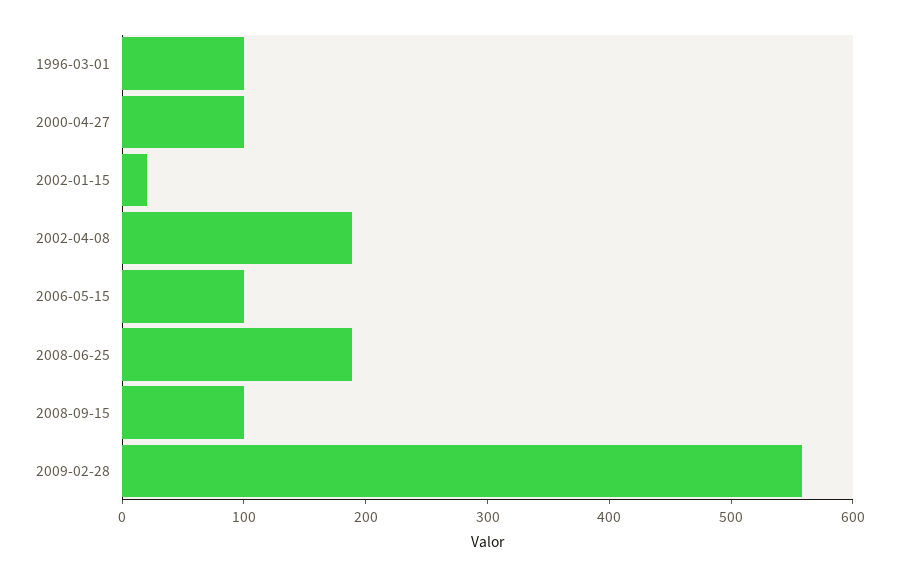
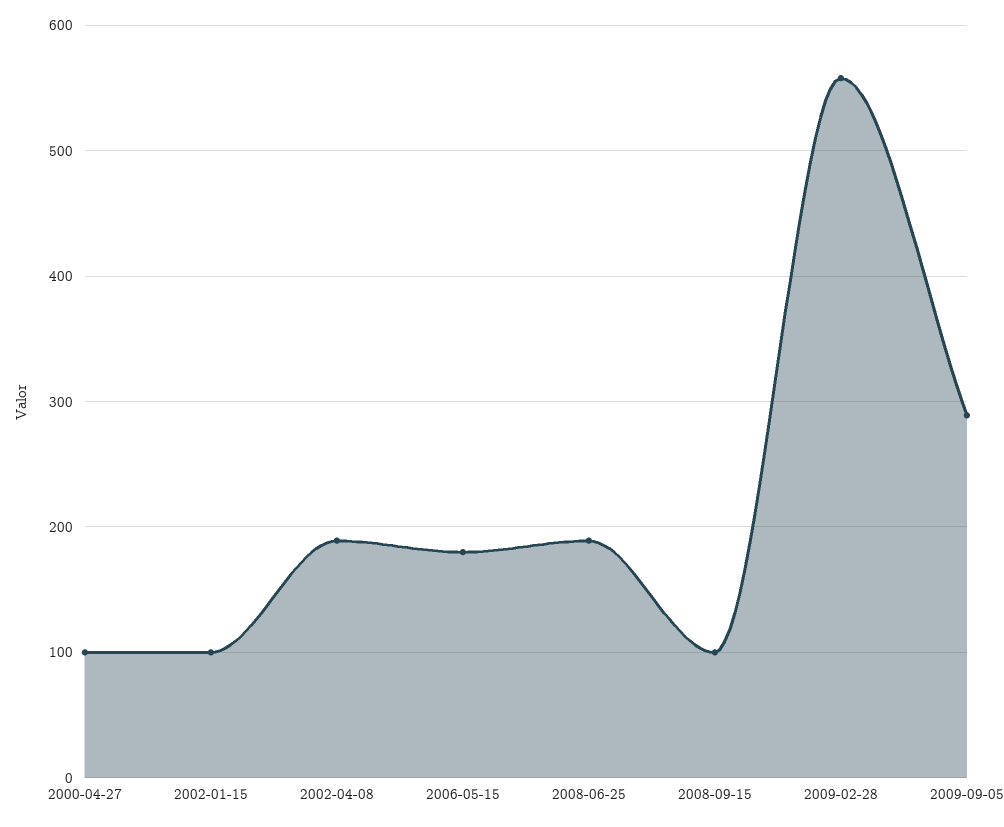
1996-03-01: 100 -> none
2002-01-15: 20 -> 100
2006-05-15: 100 -> 180
2009-09-05: none -> 290

